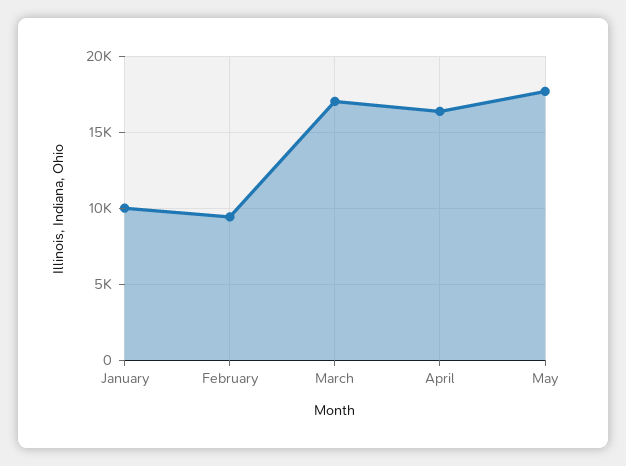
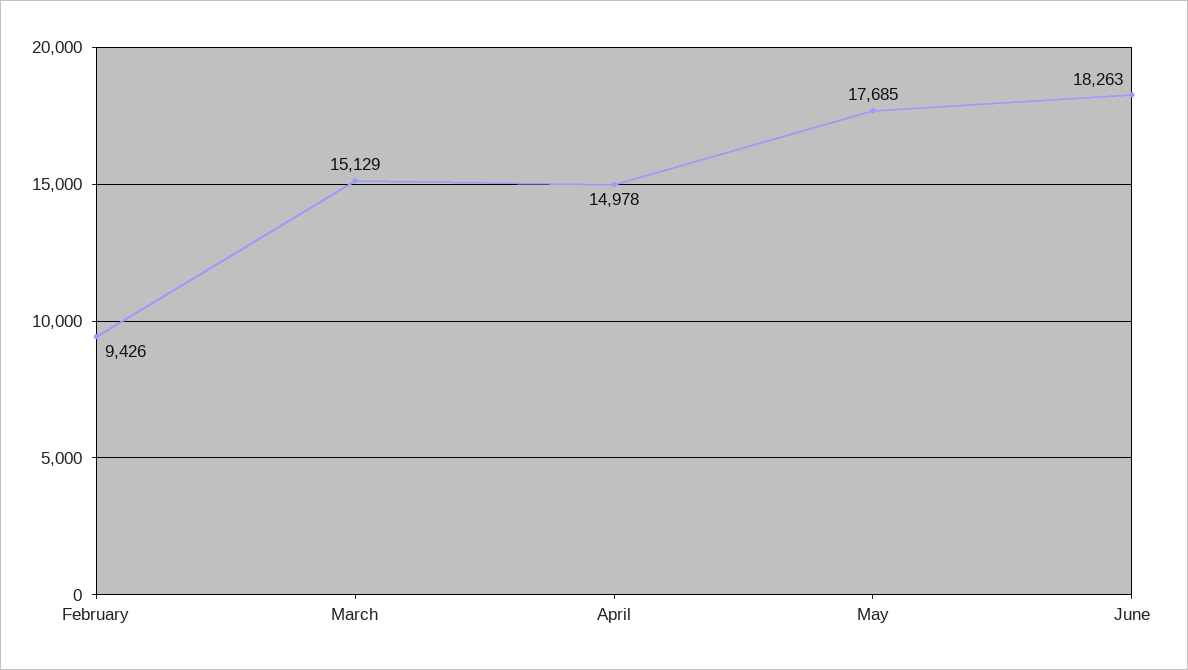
January: 10000 -> none
March: 17000 -> 15129
April: 16500 -> 14978
June: none -> 18263

